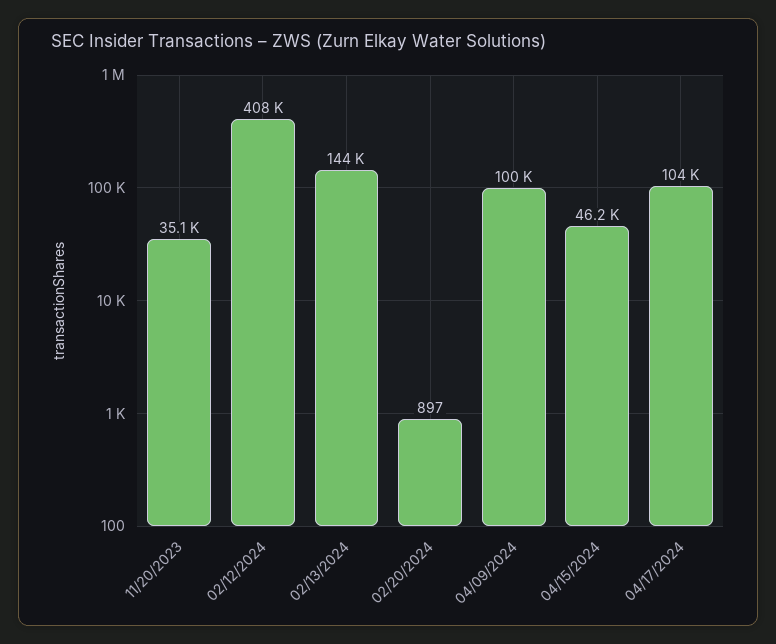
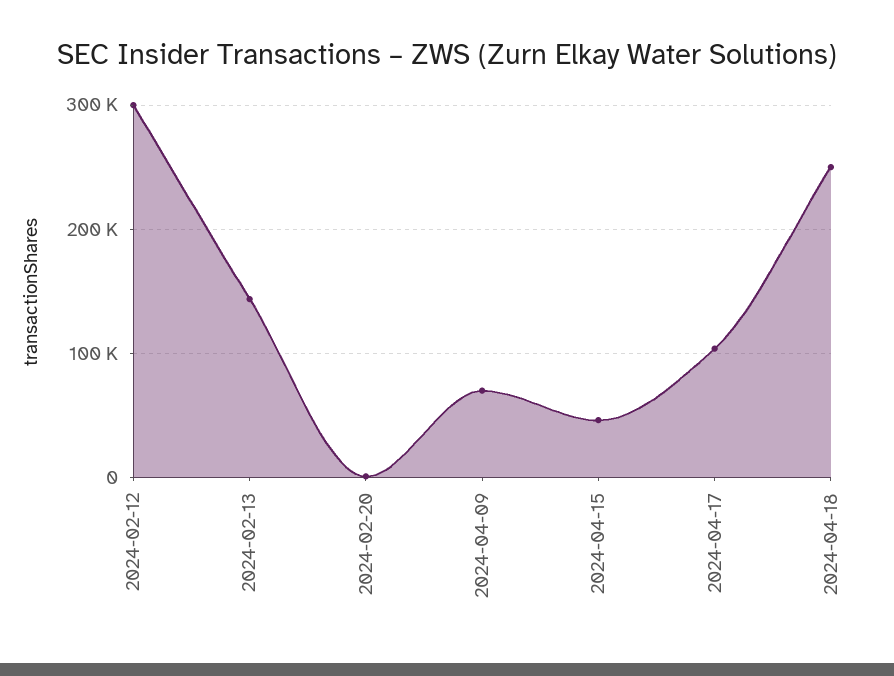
11/20/2023: 35100 -> none
02/12/2024: 408000 -> 300000
04/09/2024: 100000 -> 70000
2024-04-18: none -> 250000

